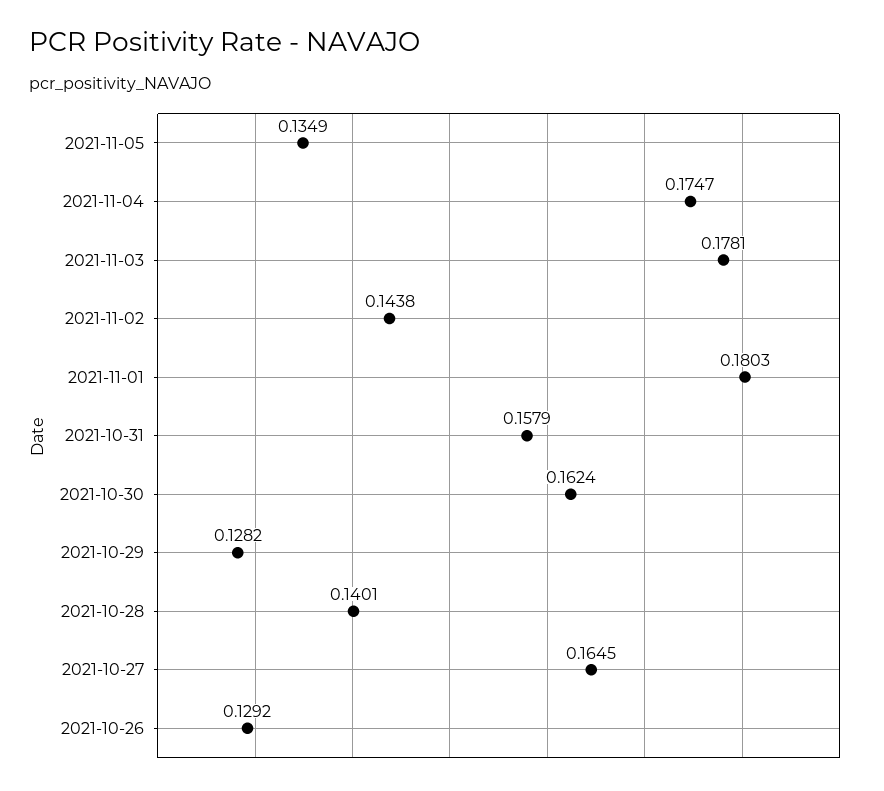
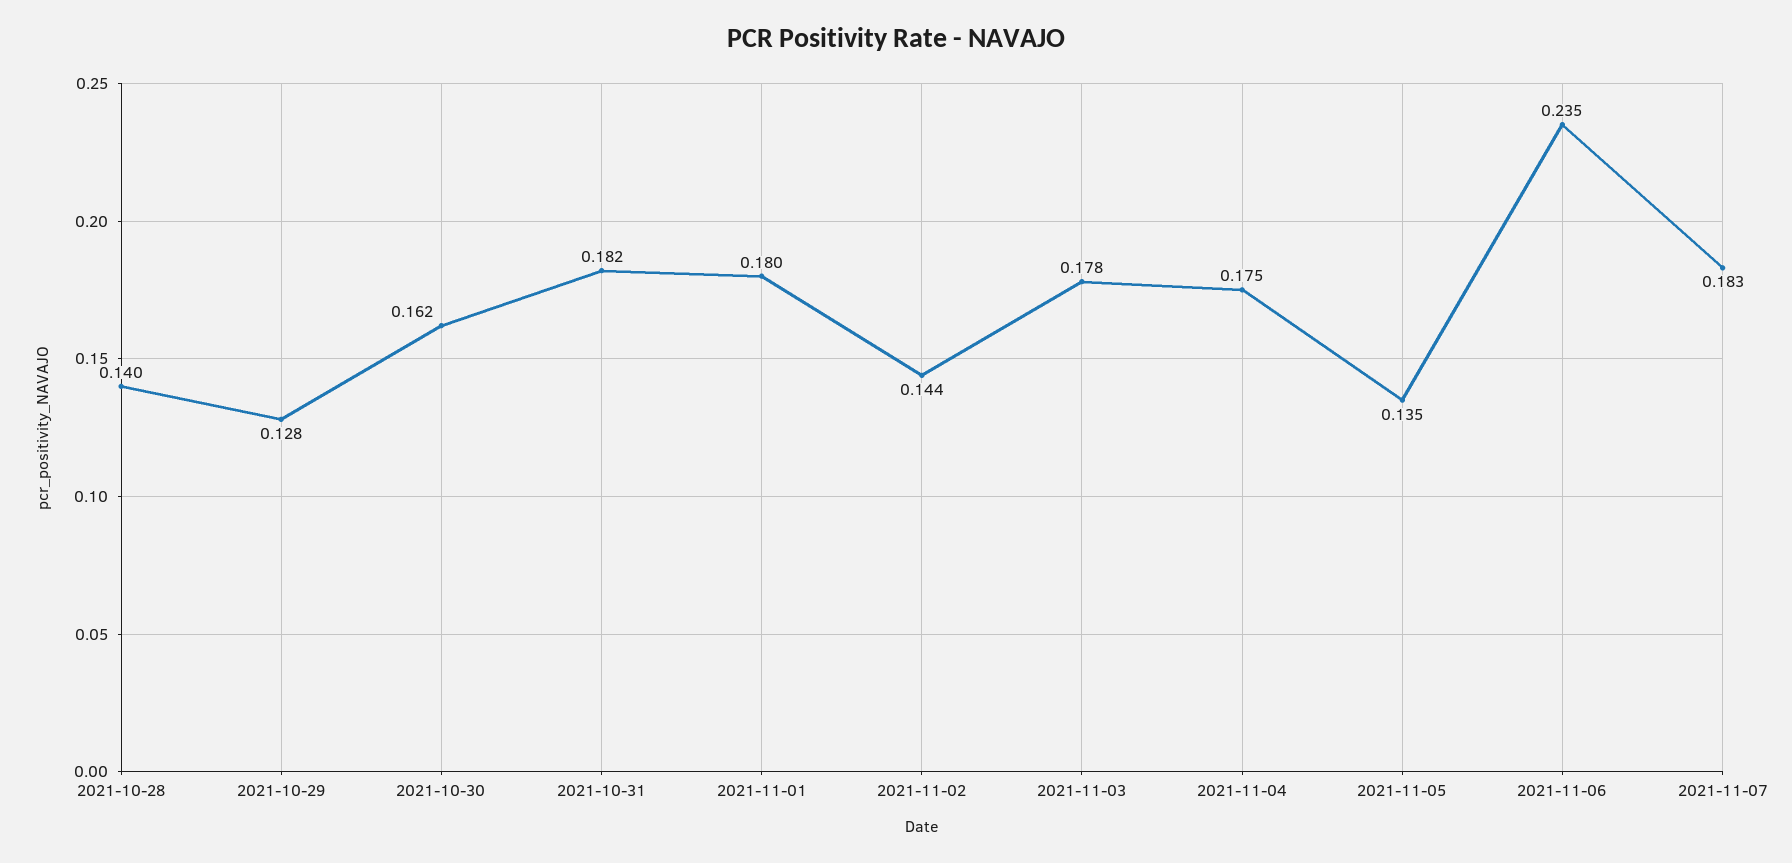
2021-10-31: 0.1579 -> 0.182
2021-10-27: 0.1645 -> none
2021-10-26: 0.1292 -> none
2021-11-06: none -> 0.235
2021-11-07: none -> 0.183

